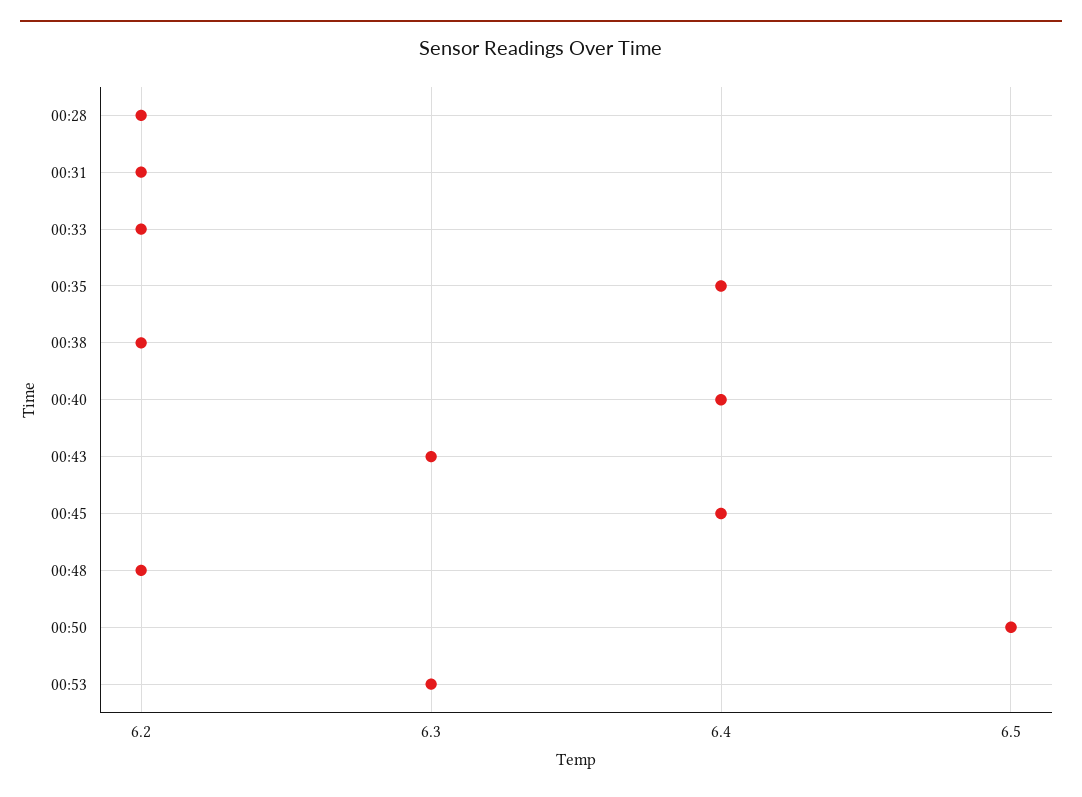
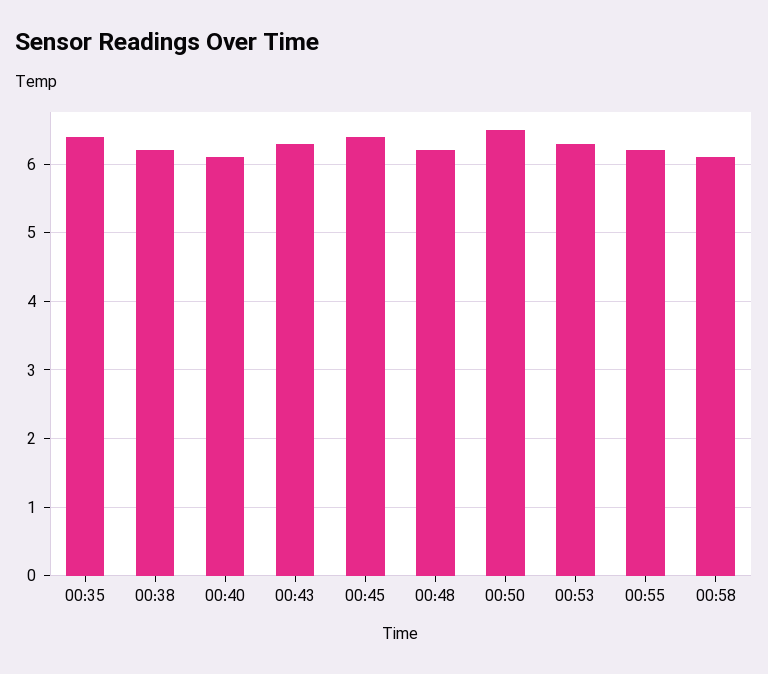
00:28: 6.2 -> none
00:31: 6.2 -> none
00:33: 6.2 -> none
00:40: 6.4 -> 6.1
00:55: none -> 6.2
00:58: none -> 6.1

